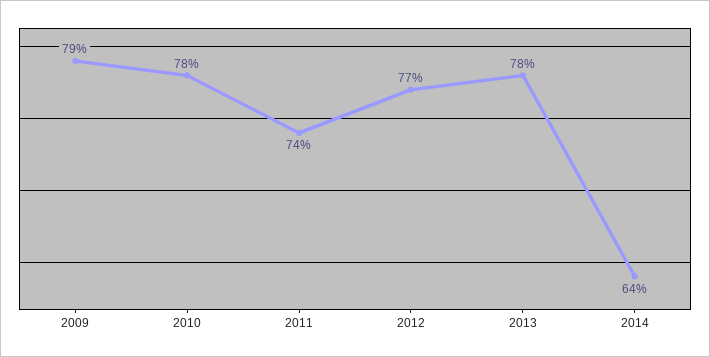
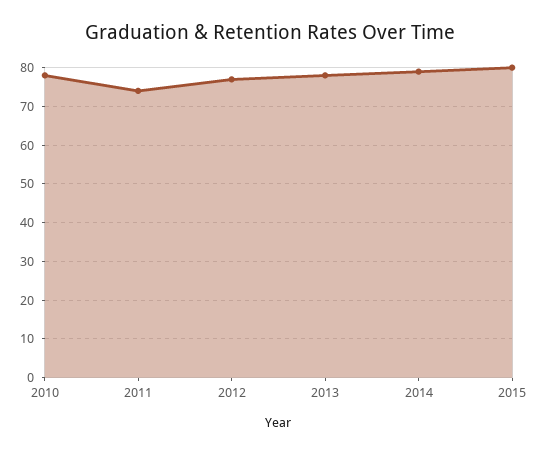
2009: 79 -> none
2014: 64 -> 80
2015: none -> 80

